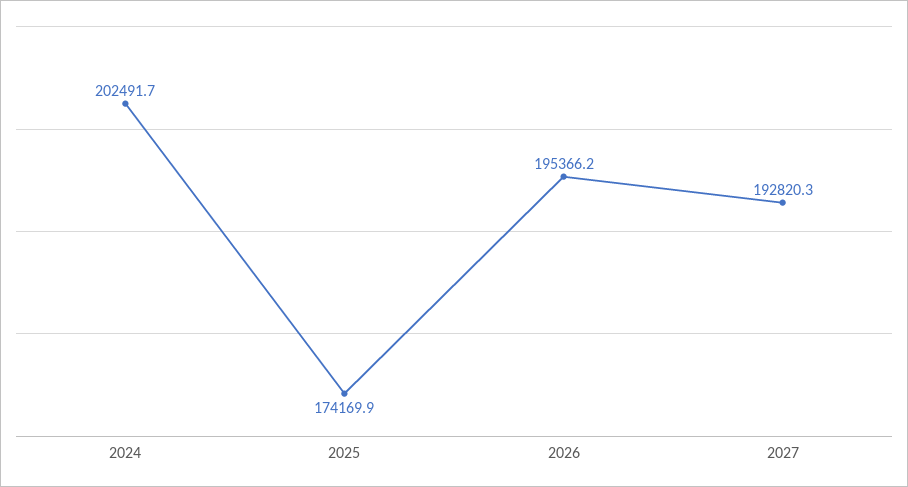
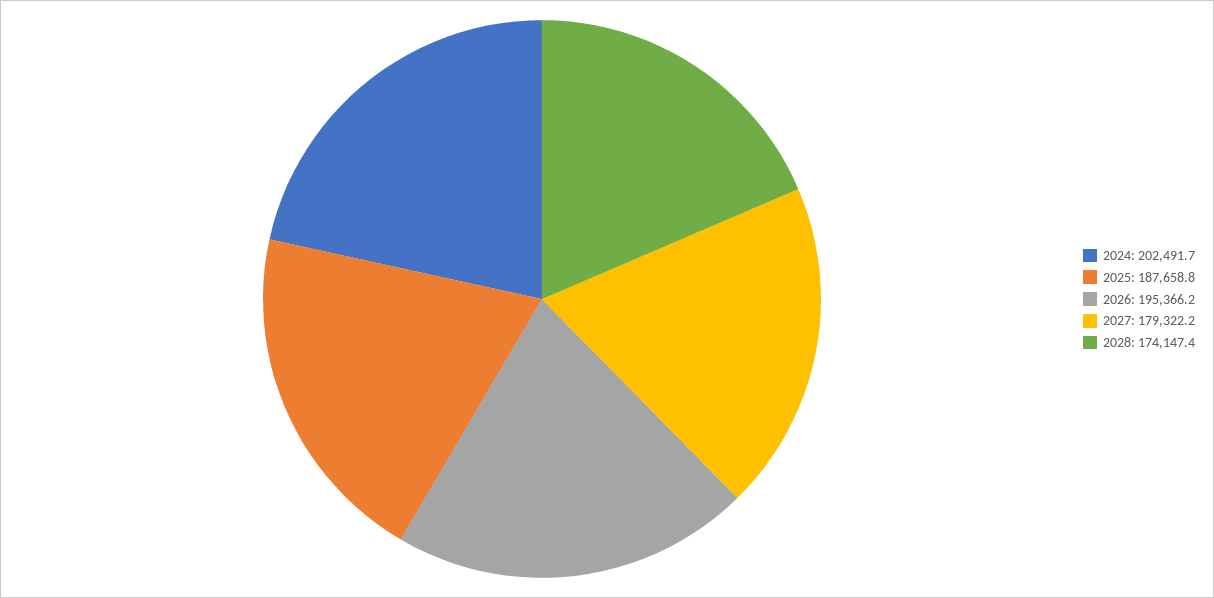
2025: 174169.9 -> 187658.8
2027: 192820.3 -> 179322.2
2028: none -> 174147.4

